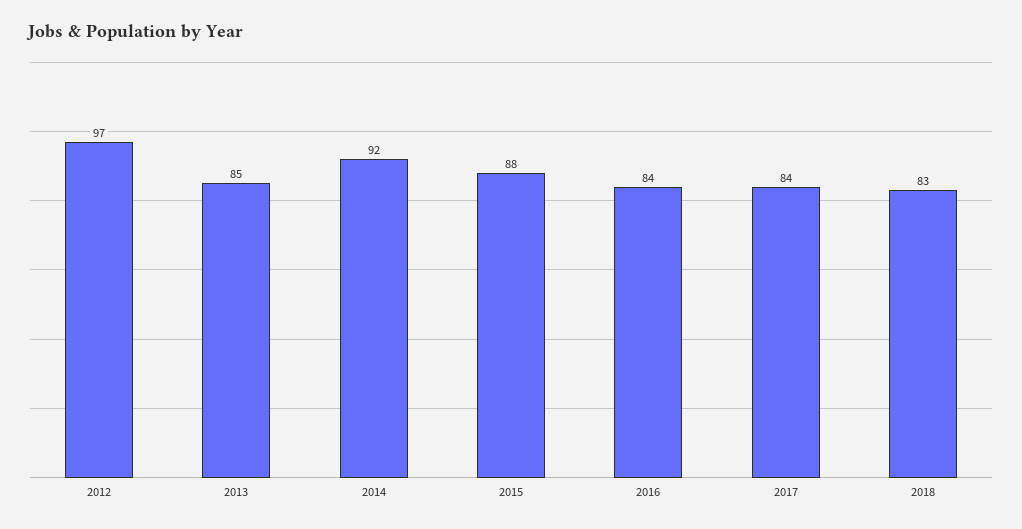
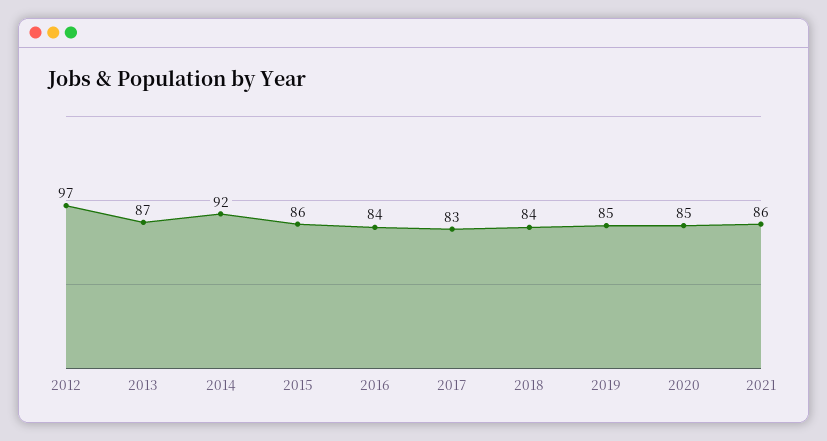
2013: 85 -> 87
2015: 88 -> 86
2017: 84 -> 83
2018: 83 -> 84
2019: none -> 85
2020: none -> 85
2021: none -> 86

